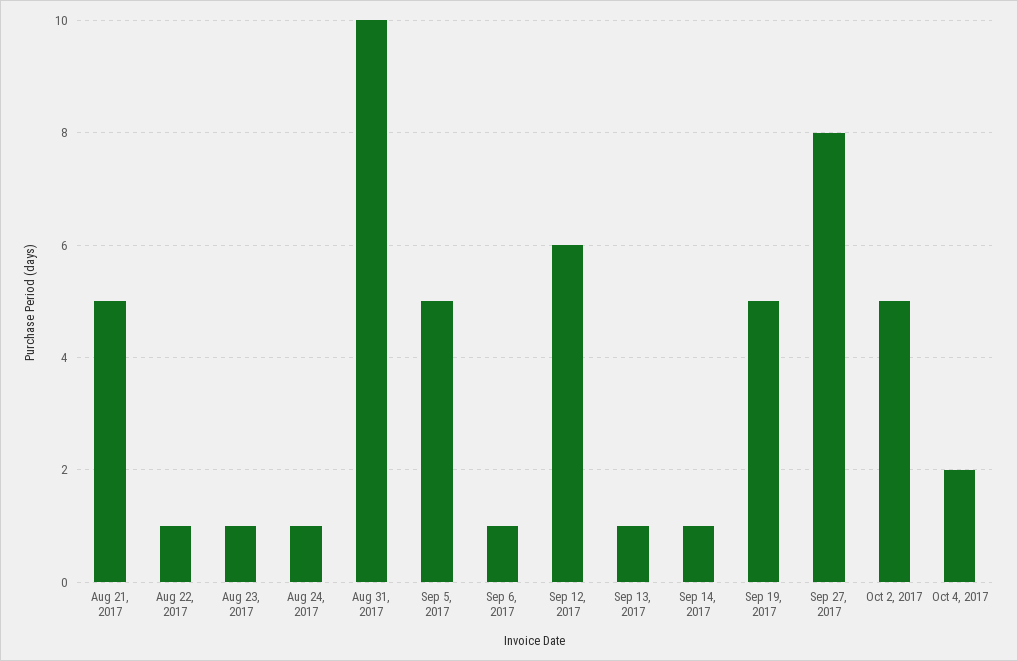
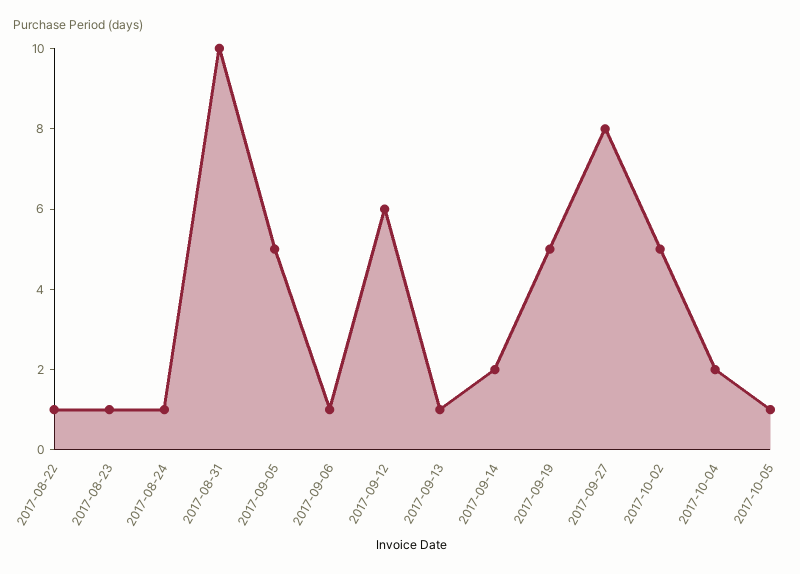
Aug 21, 2017: 5 -> none
Sep 14, 2017: 1 -> 2
2017-10-05: none -> 1

